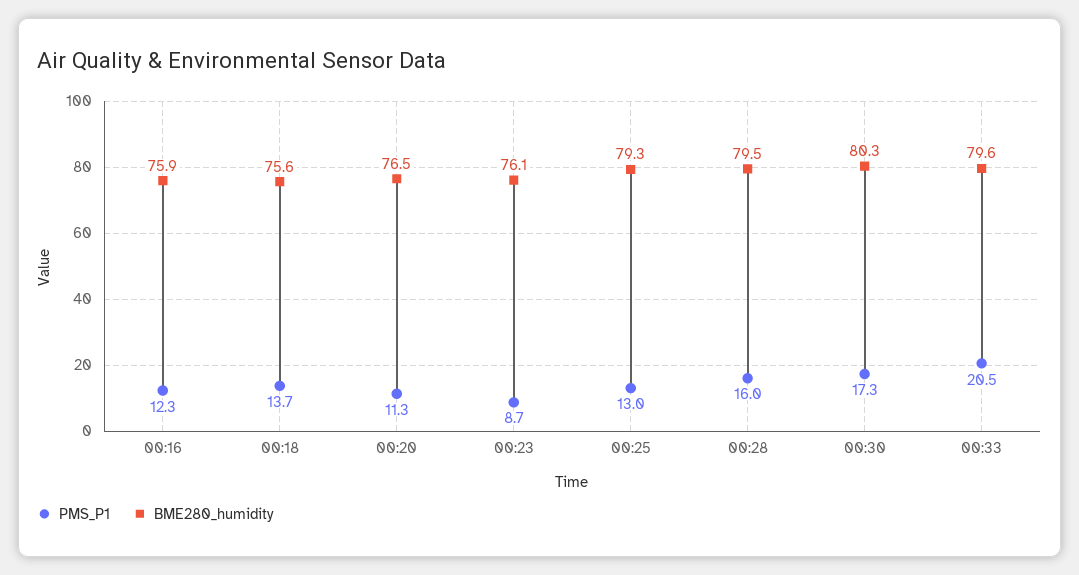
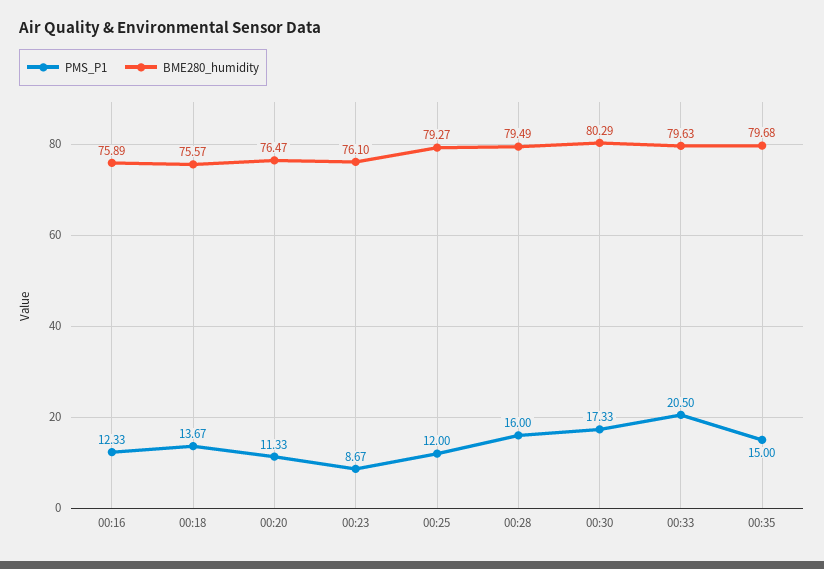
PMS_P1, 00:25: 13 -> 12
PMS_P1, 00:35: none -> 15
BME280_humidity, 00:35: none -> 79.68

